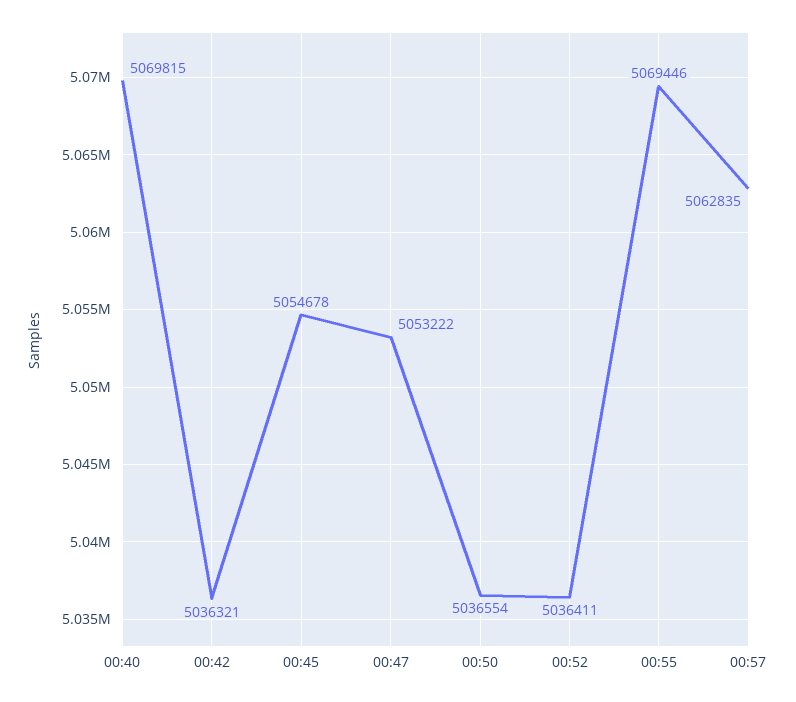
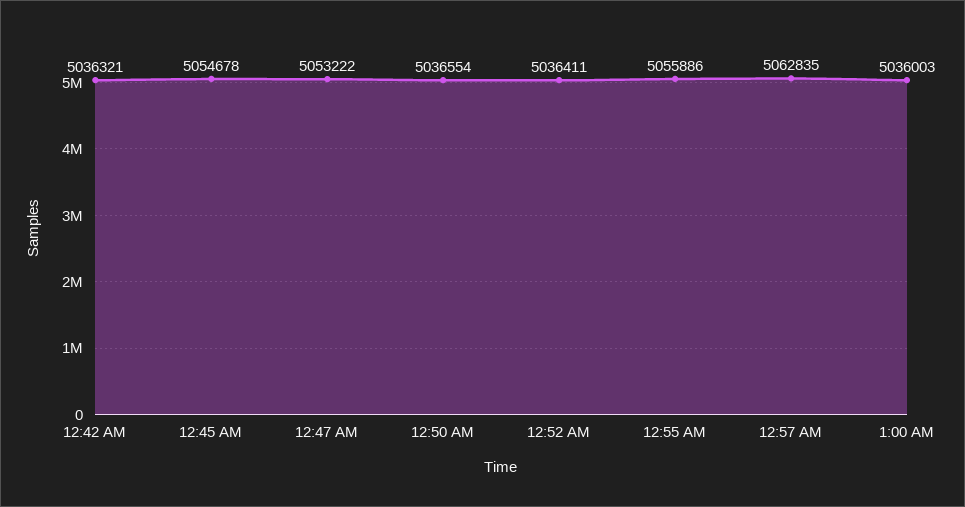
00:40: 5069815 -> none
00:55: 5069446 -> 5055886
1:00 AM: none -> 5036003

